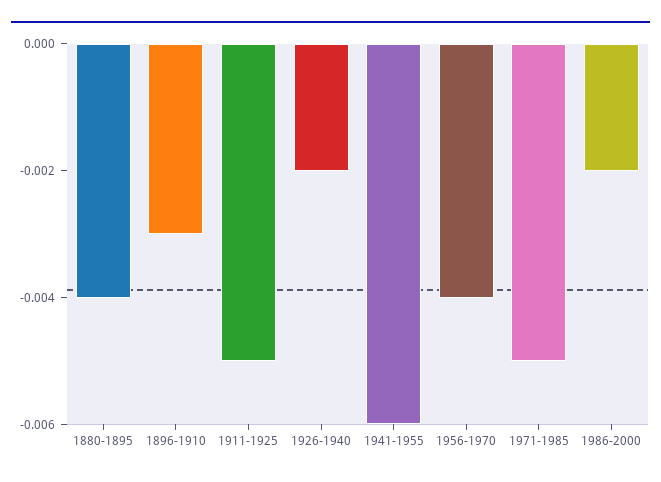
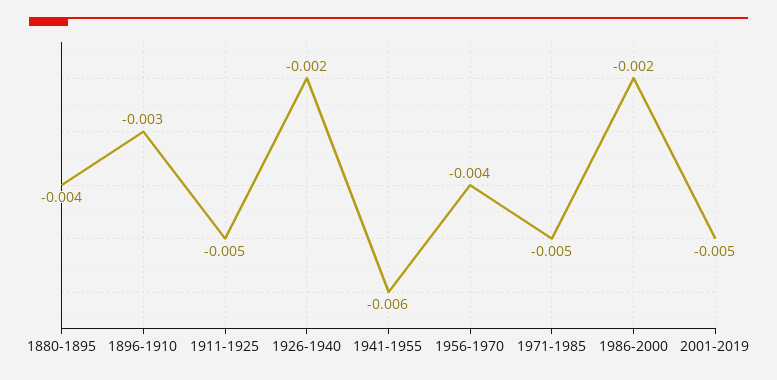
2001-2019: none -> -0.005

